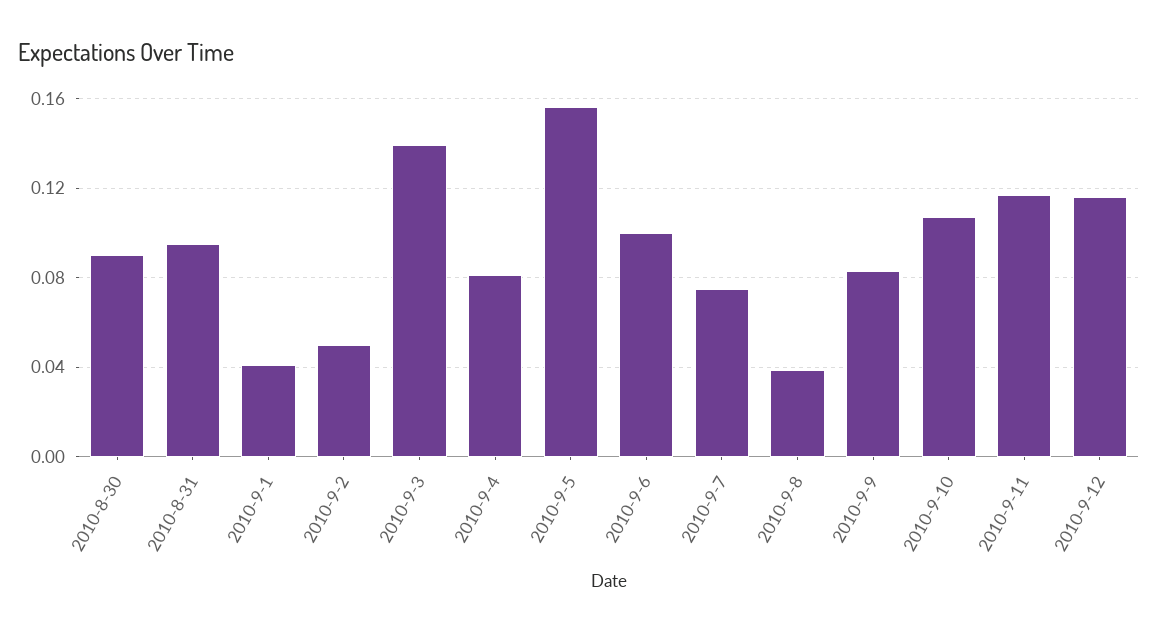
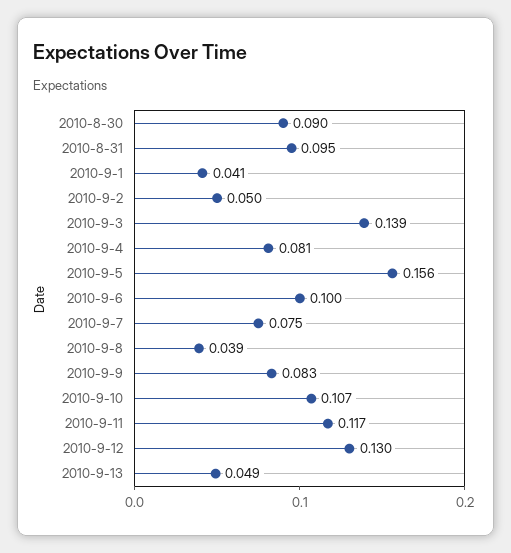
2010-9-12: 0.115 -> 0.13
2010-9-13: none -> 0.049

